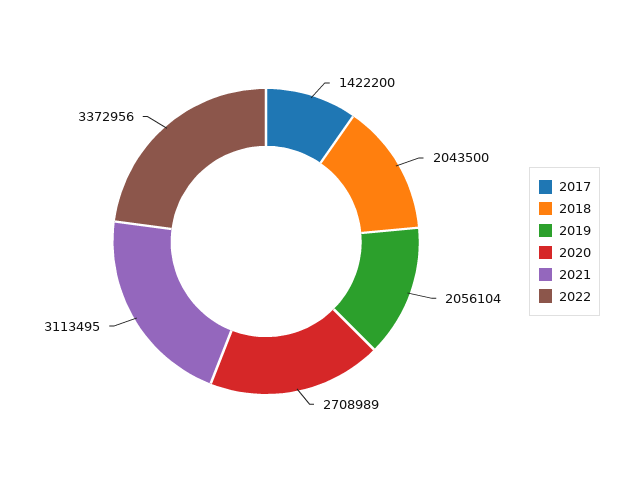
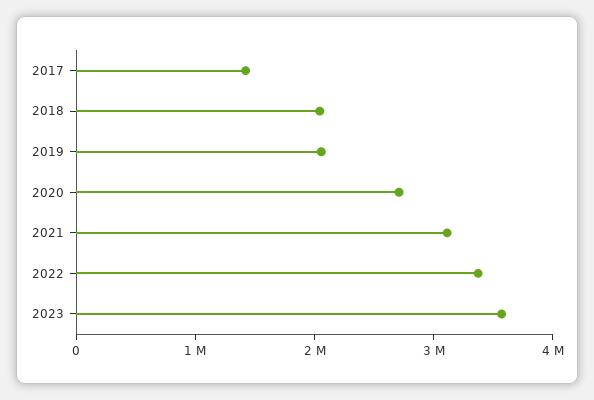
2023: none -> 3600000

